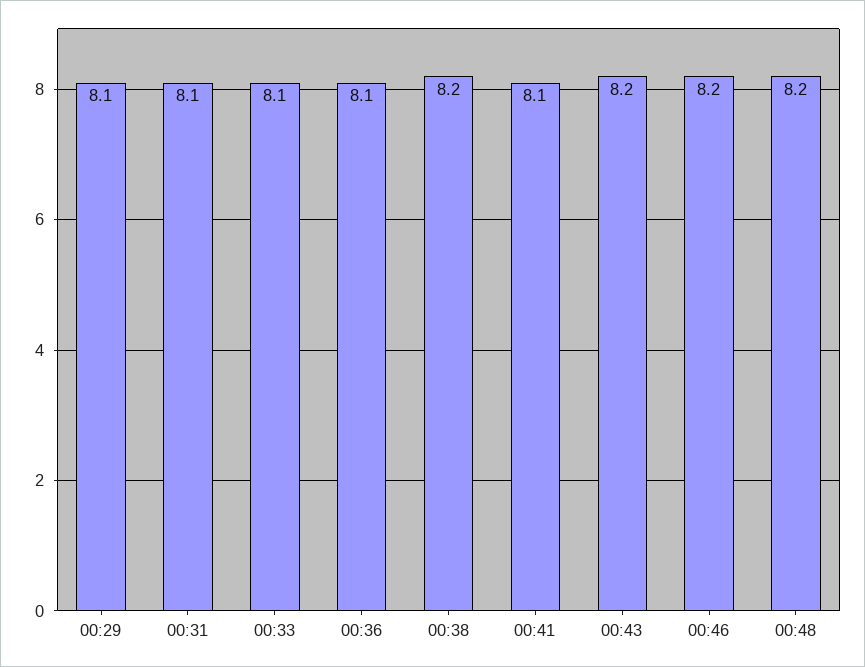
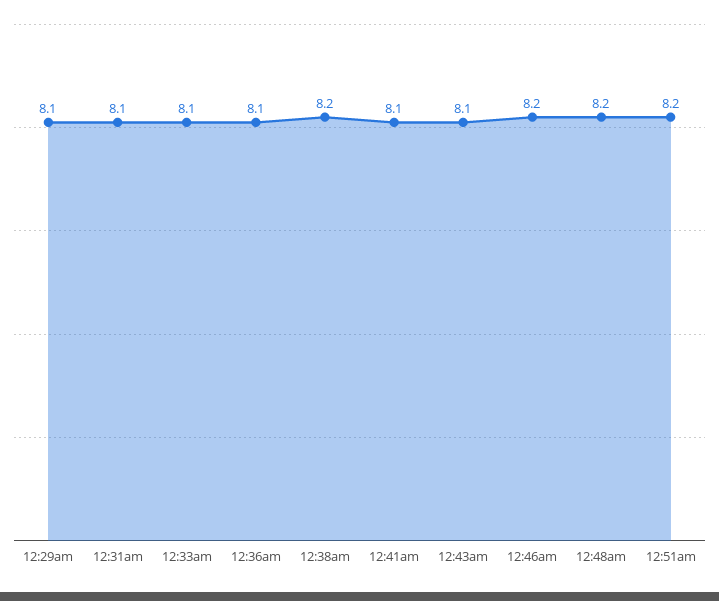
00:43: 8.2 -> 8.1
12:51am: none -> 8.2

